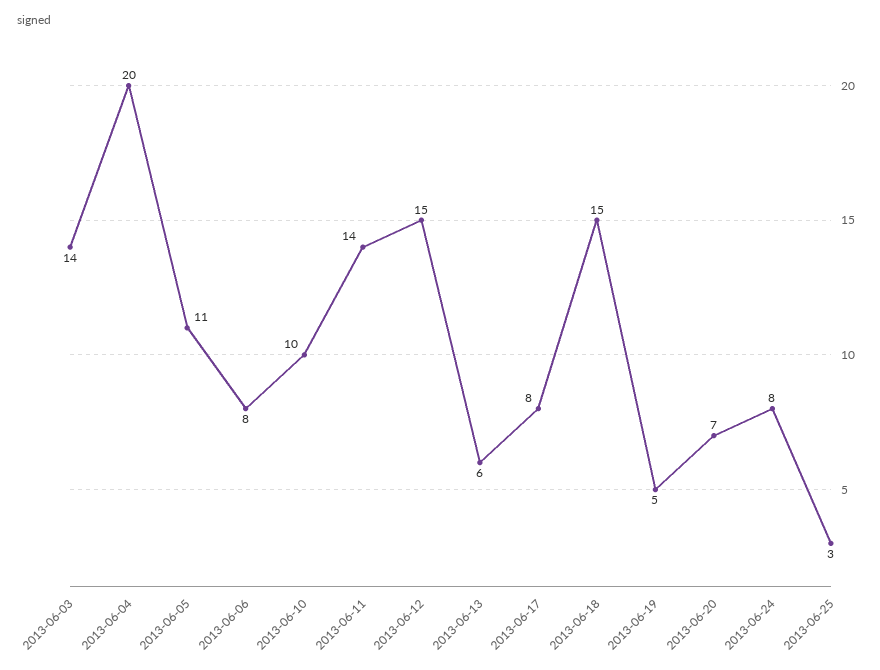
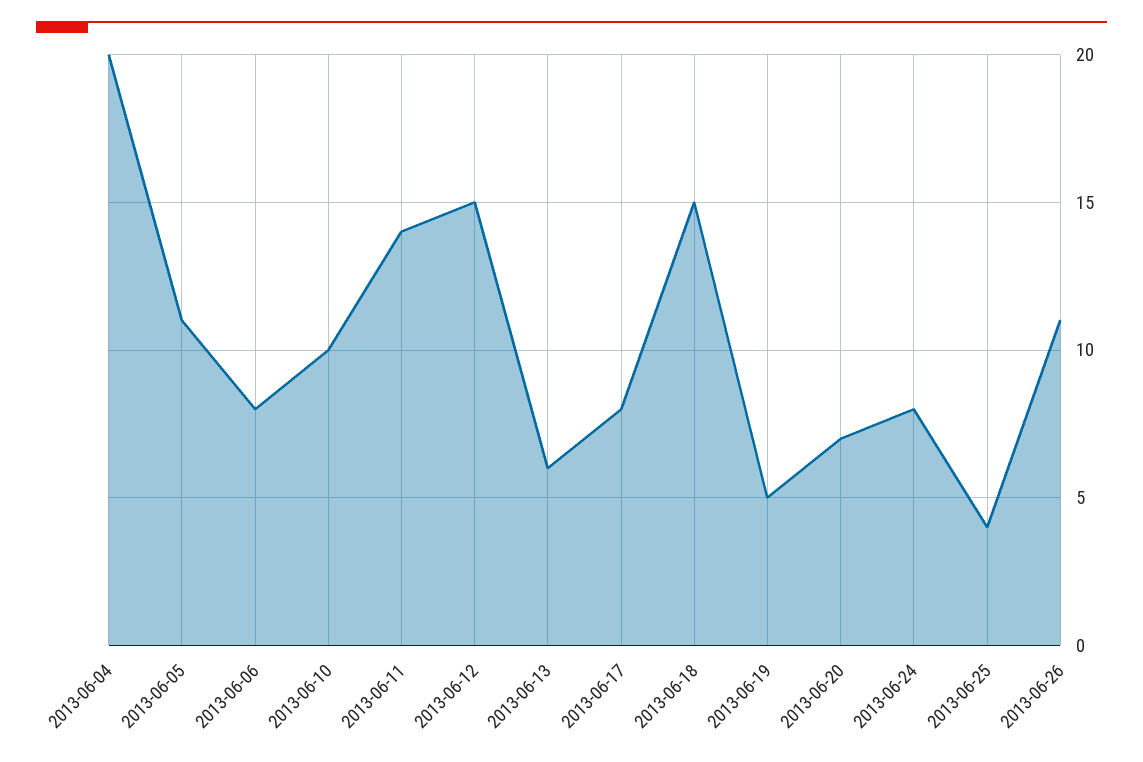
2013-06-03: 14 -> none
2013-06-25: 3 -> 4
2013-06-26: none -> 11

